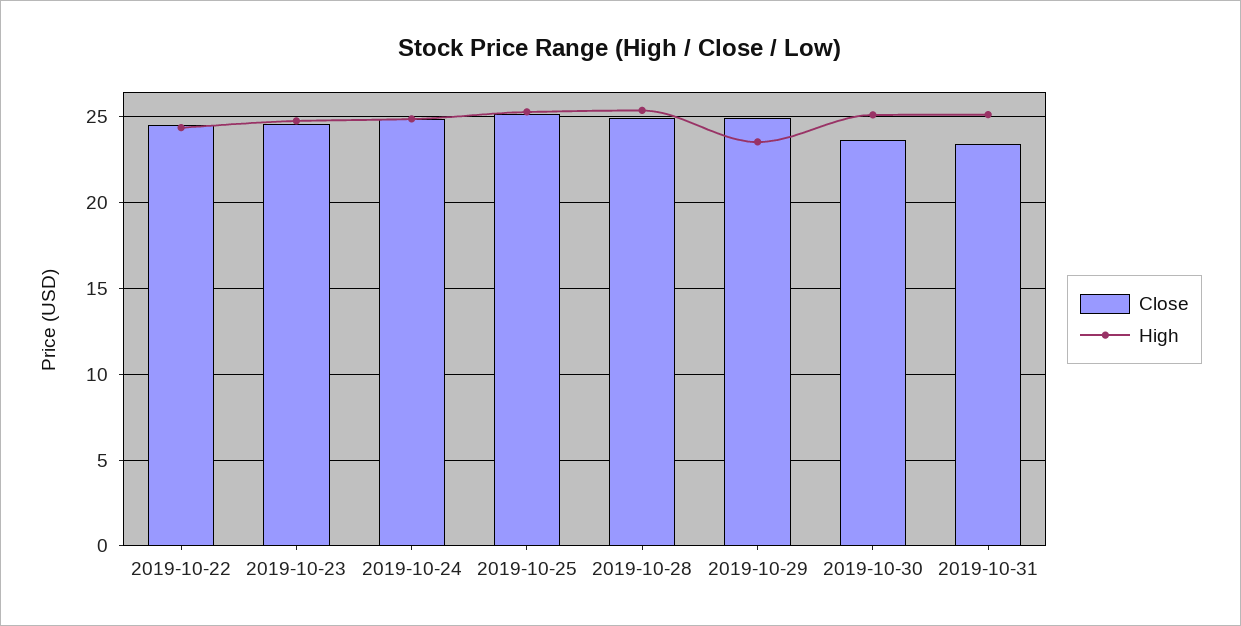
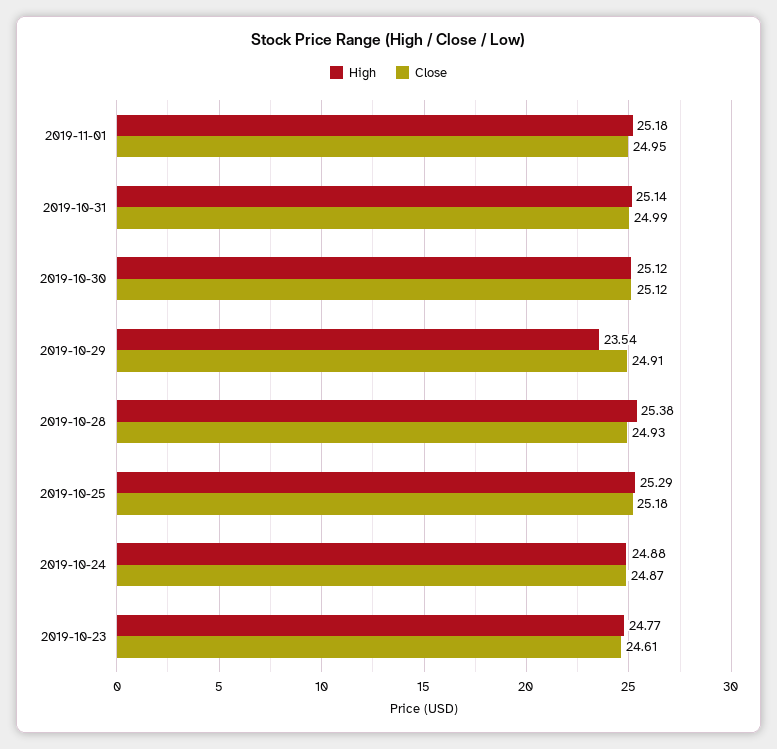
Close, 2019-10-22: 24.5 -> none
High, 2019-10-22: 24.5 -> none
Close, 2019-10-30: 23.5 -> 25.12
Close, 2019-10-31: 23.5 -> 24.99
High, 2019-11-01: none -> 25.18
Close, 2019-11-01: none -> 24.95

